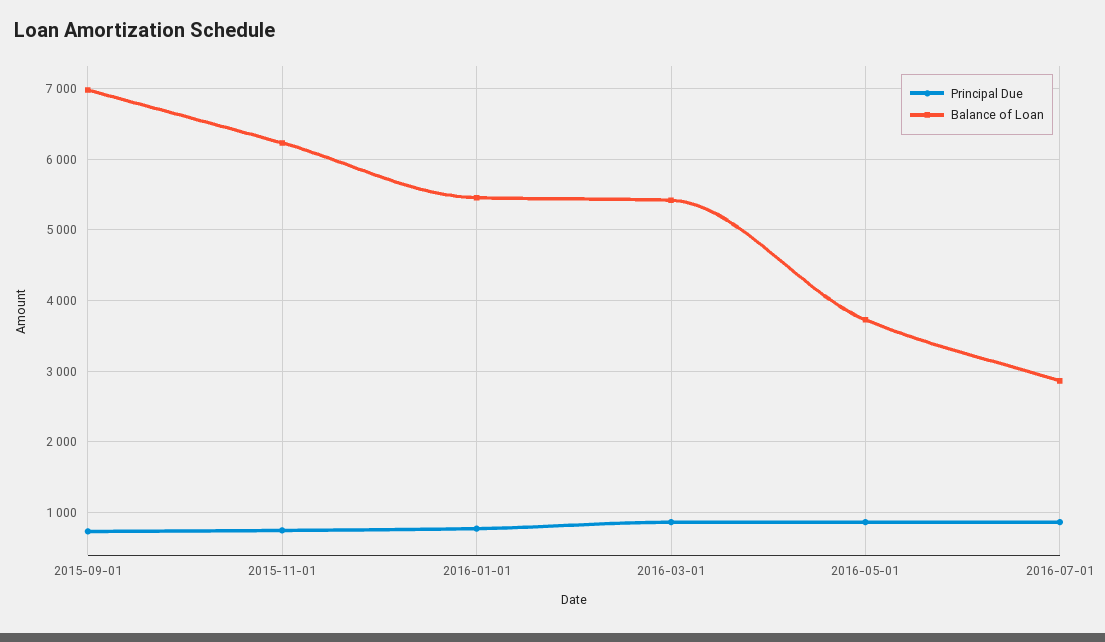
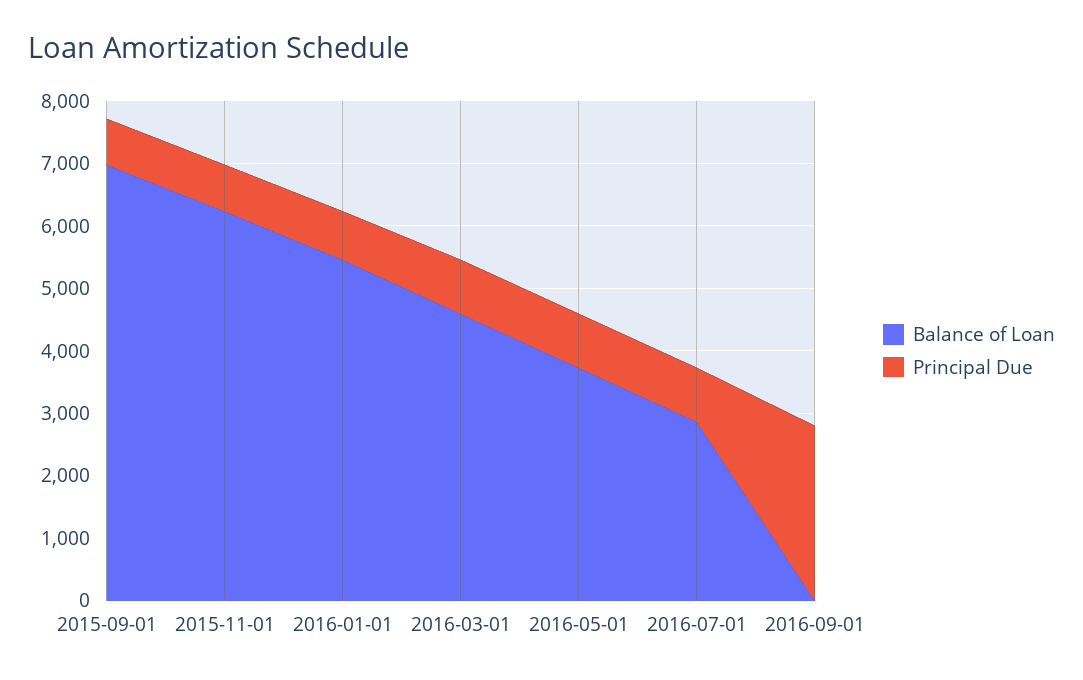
Balance of Loan, 2016-03-01: 5400 -> 4600
Balance of Loan, 2016-09-01: none -> 0
Principal Due, 2016-09-01: none -> 2800

